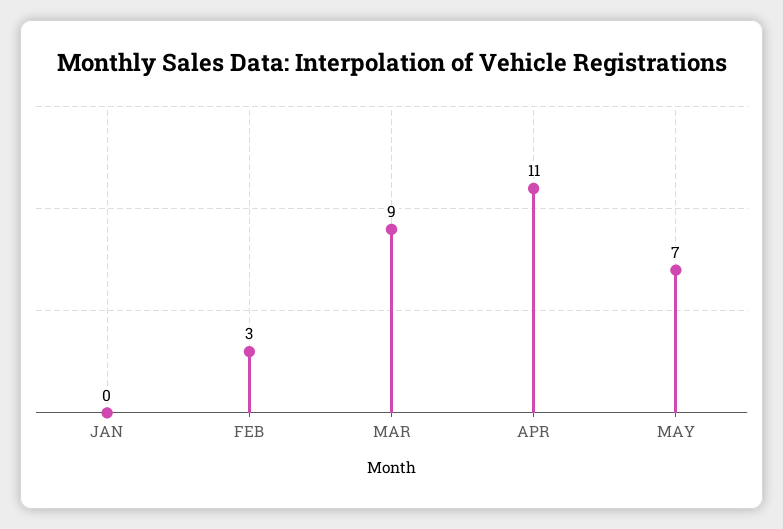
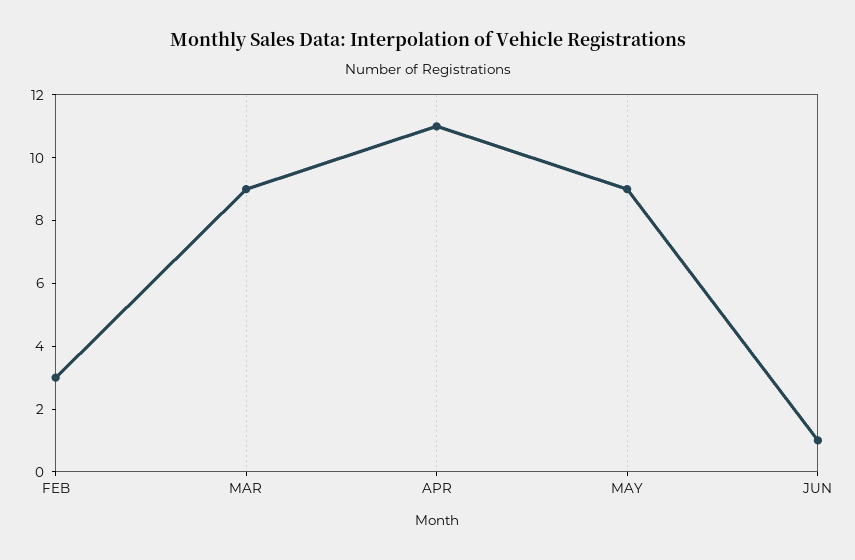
JAN: 0 -> none
MAY: 7 -> 9
JUN: none -> 1

